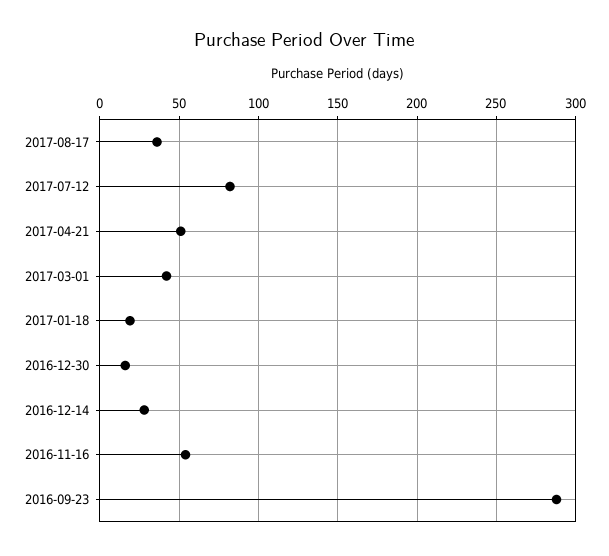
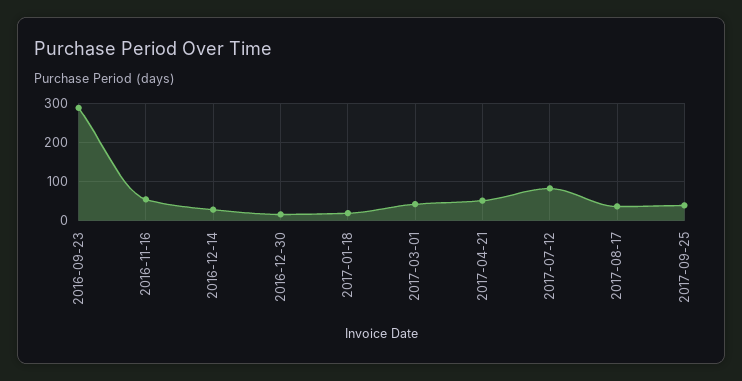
2017-09-25: none -> 40

